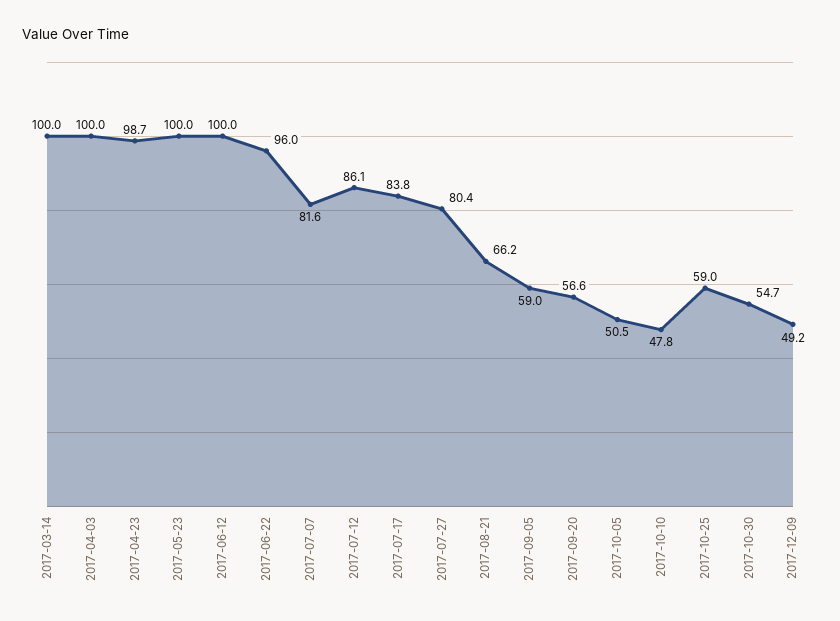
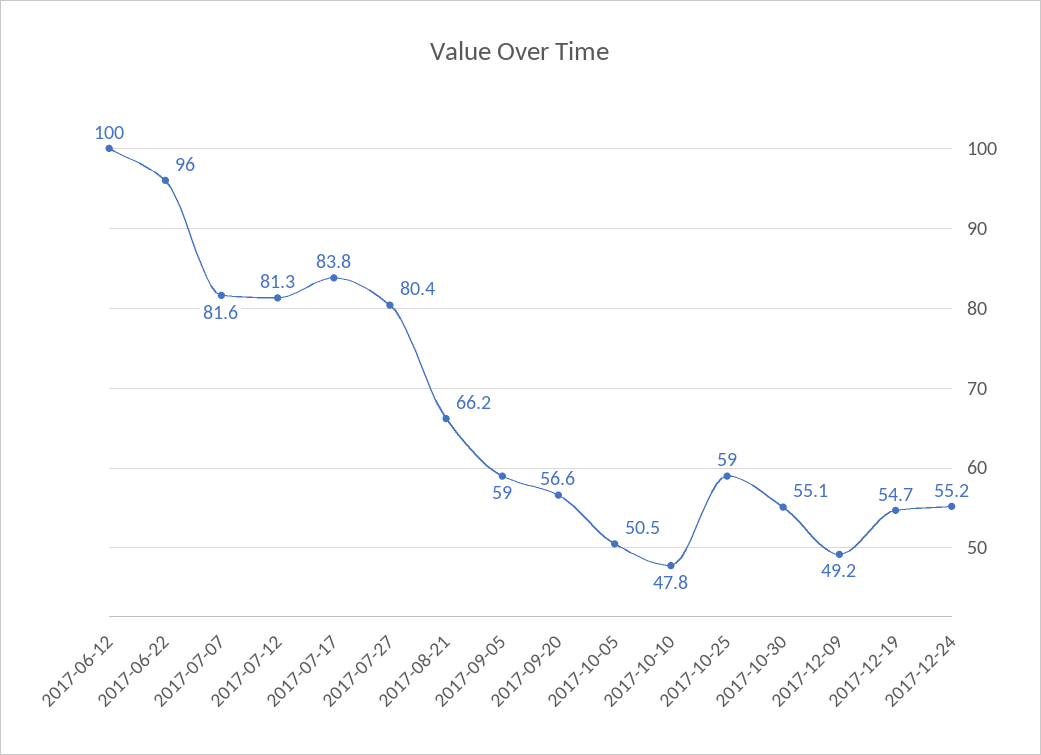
2017-03-14: 100 -> none
2017-04-03: 100 -> none
2017-04-23: 98.7 -> none
2017-05-23: 100 -> none
2017-07-12: 86.1 -> 81.3
2017-10-30: 54.7 -> 55.1
2017-12-19: none -> 54.7
2017-12-24: none -> 55.2

